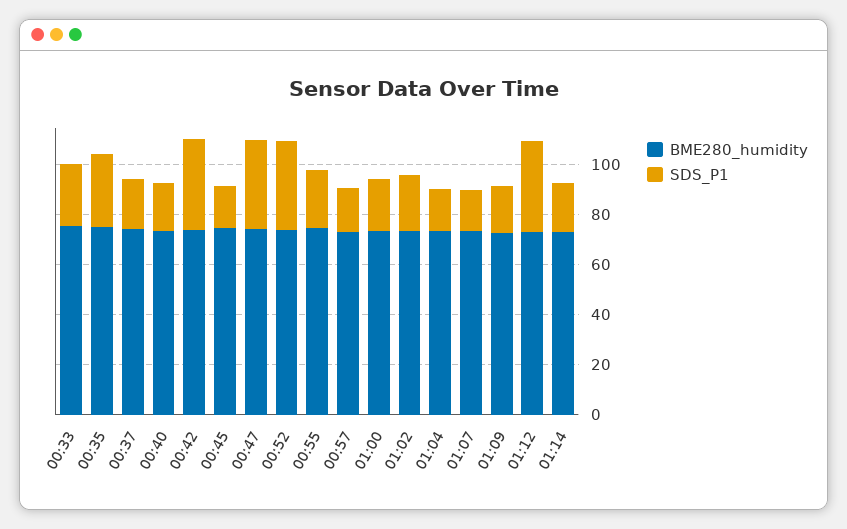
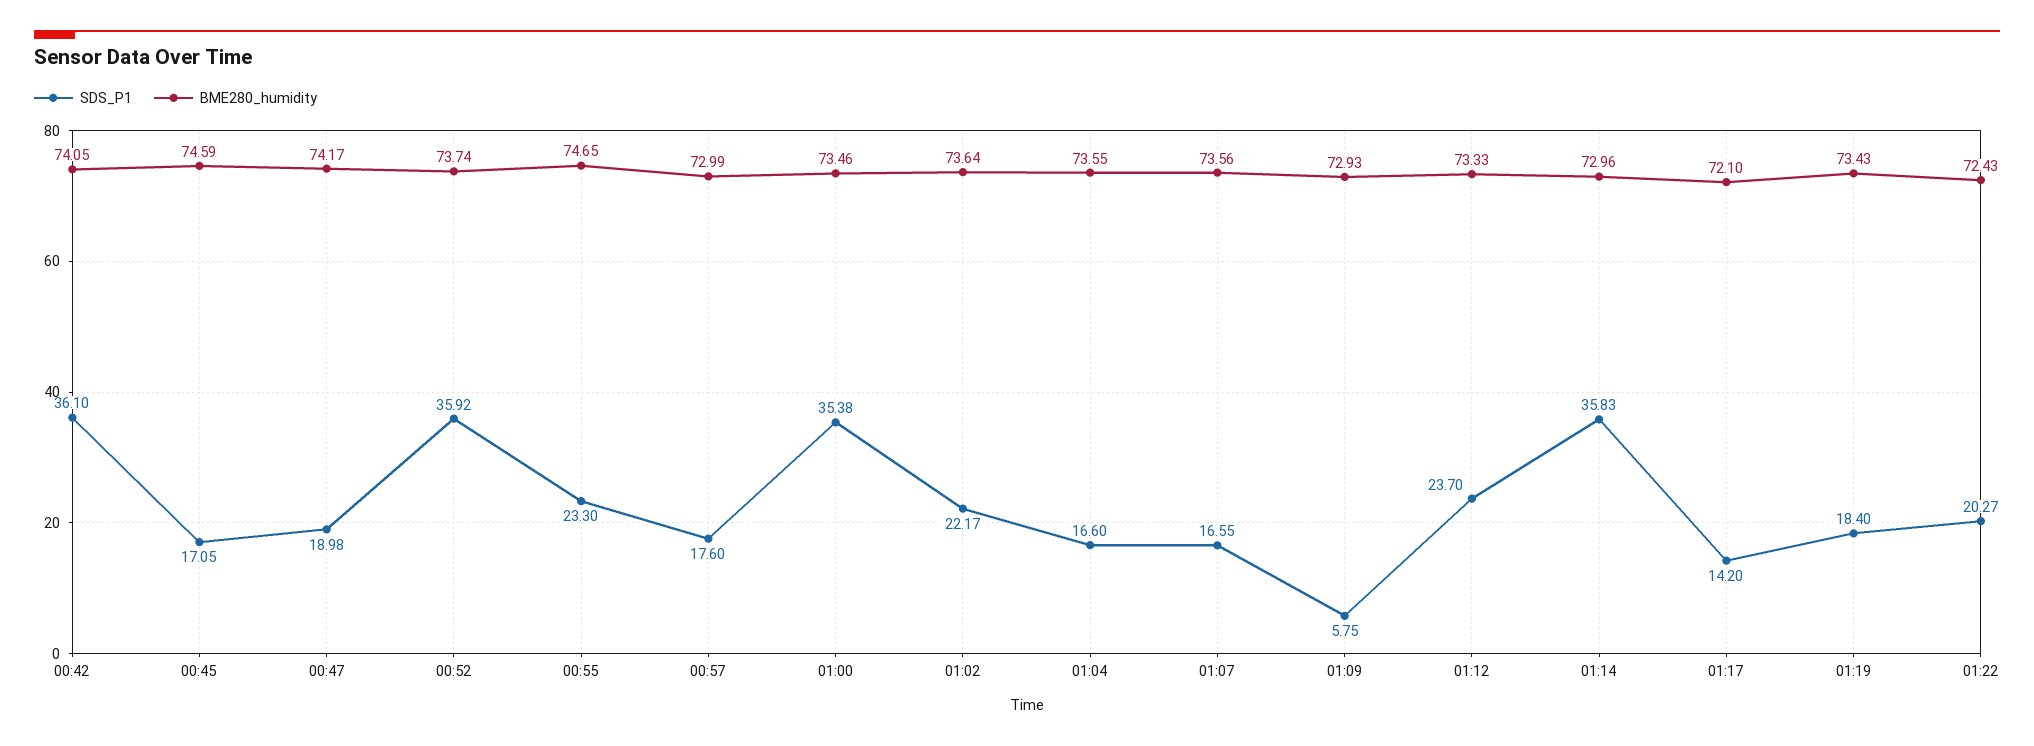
BME280_humidity, 00:33: 75 -> none
SDS_P1, 00:33: 25 -> none
BME280_humidity, 00:35: 75 -> none
SDS_P1, 00:35: 30 -> none
BME280_humidity, 00:37: 75 -> none
SDS_P1, 00:37: 20 -> none
BME280_humidity, 00:40: 75 -> none
SDS_P1, 00:40: 20 -> none
SDS_P1, 00:47: 35 -> 18.98
SDS_P1, 01:00: 20 -> 35.38
SDS_P1, 01:09: 20 -> 5.75
SDS_P1, 01:12: 35 -> 23.7
SDS_P1, 01:14: 20 -> 35.83
SDS_P1, 01:17: none -> 14.2
BME280_humidity, 01:17: none -> 72.1
SDS_P1, 01:19: none -> 18.4
BME280_humidity, 01:19: none -> 73.43
SDS_P1, 01:22: none -> 20.27
BME280_humidity, 01:22: none -> 72.43

